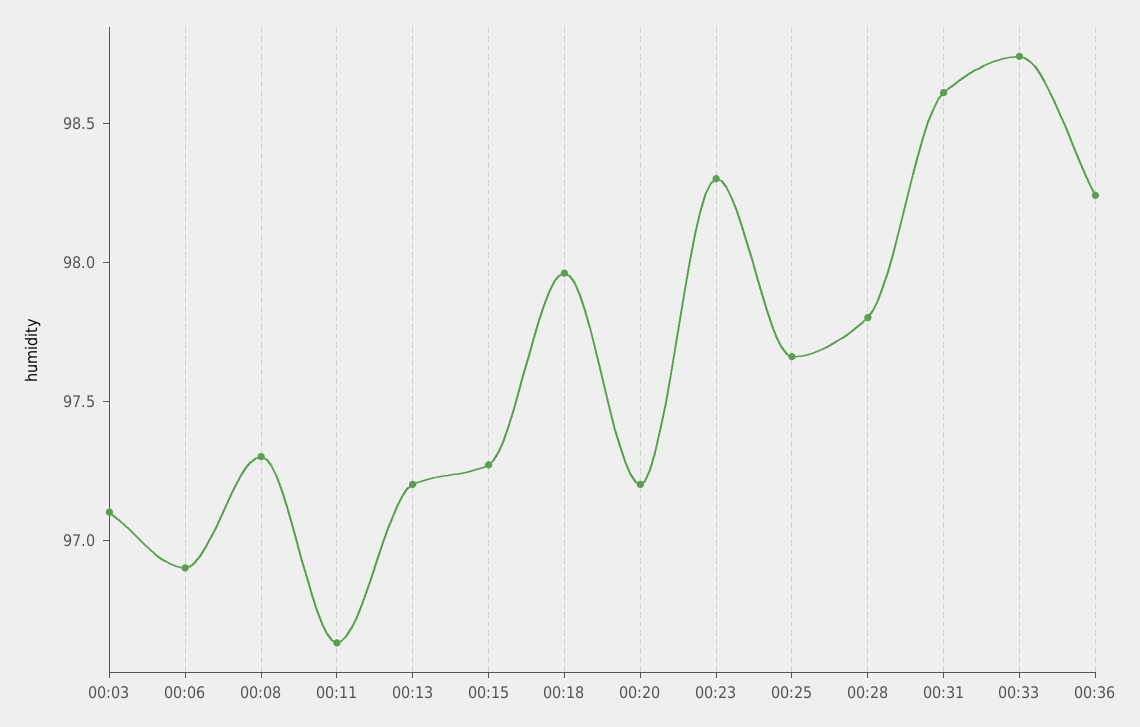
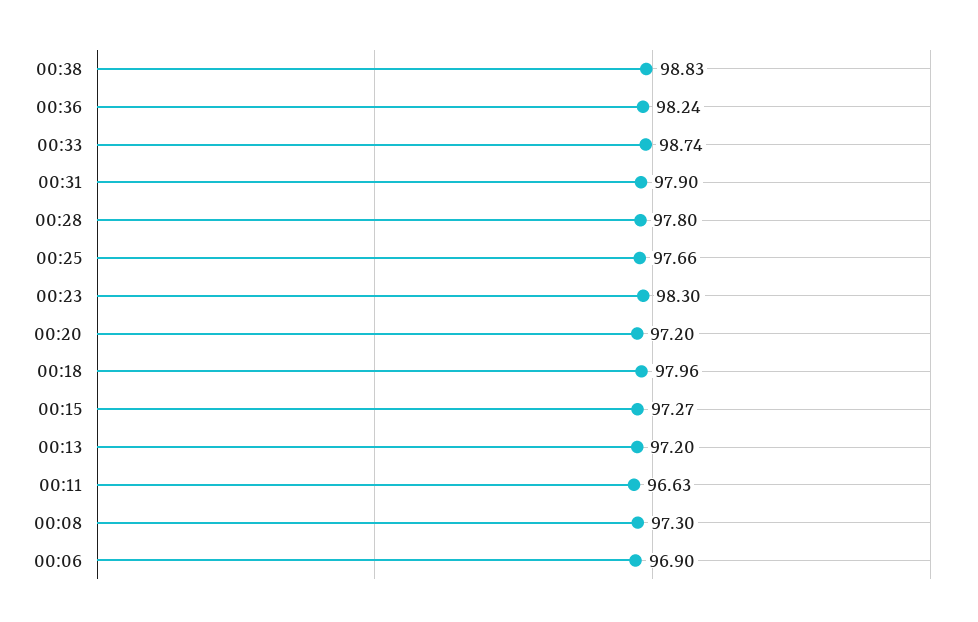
00:03: 97.1 -> none
00:31: 98.6 -> 97.9
00:38: none -> 98.83

